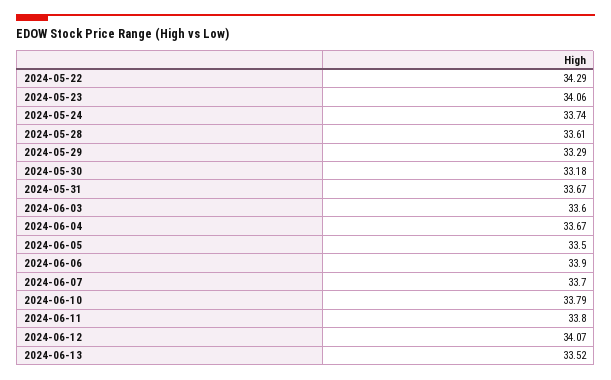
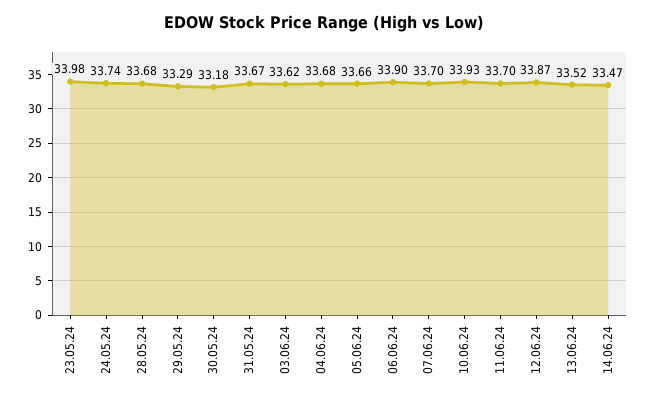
2024-05-22: 34.29 -> none
2024-05-23: 34.06 -> 33.98
2024-05-28: 33.61 -> 33.68
2024-06-03: 33.6 -> 33.62
2024-06-04: 33.67 -> 33.68
2024-06-05: 33.5 -> 33.66
2024-06-10: 33.79 -> 33.93
2024-06-11: 33.8 -> 33.7
2024-06-12: 34.07 -> 33.87
14.06.24: none -> 33.47

